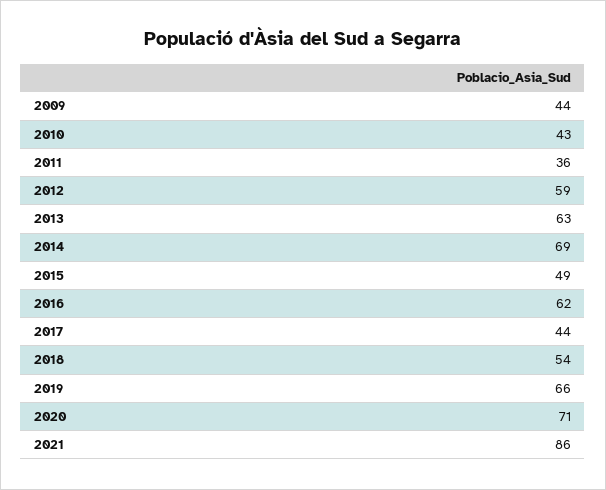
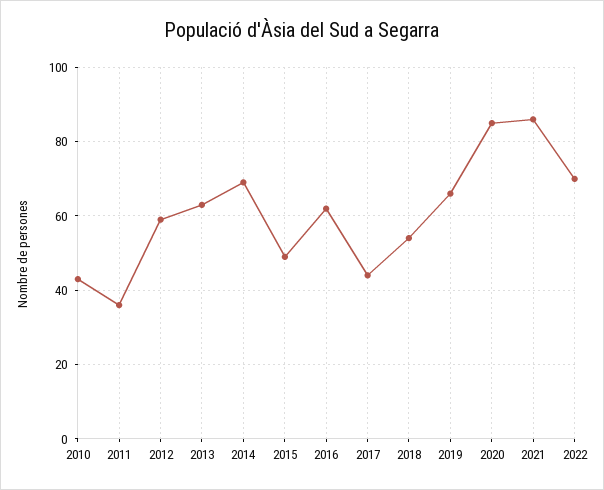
2009: 44 -> none
2020: 71 -> 85
2022: none -> 70

